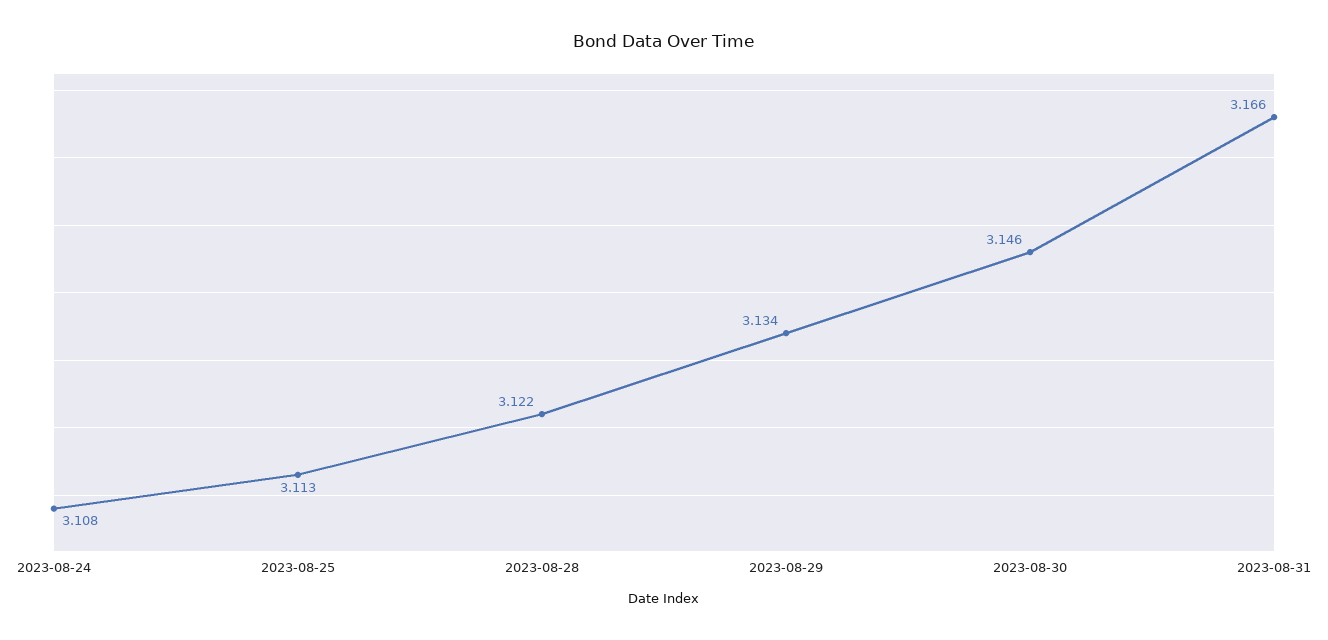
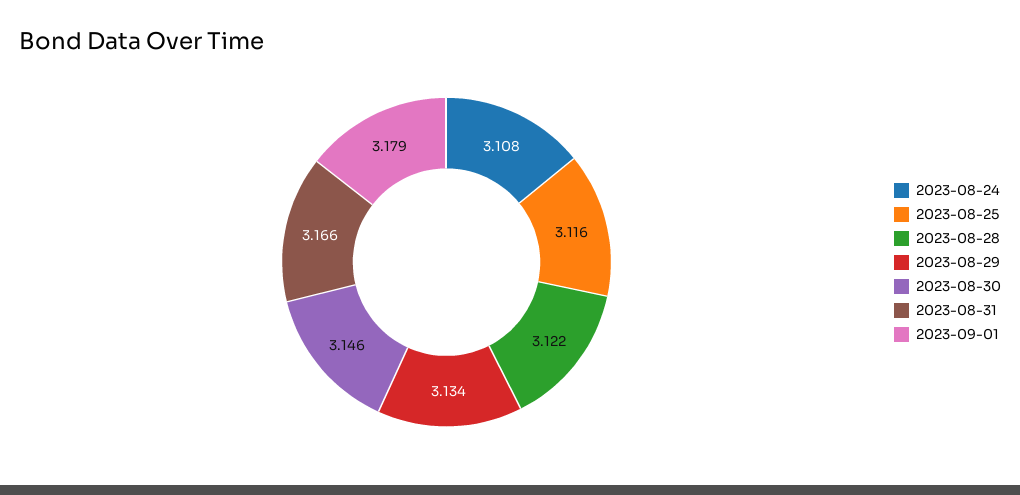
2023-08-25: 3.113 -> 3.116
2023-09-01: none -> 3.179

